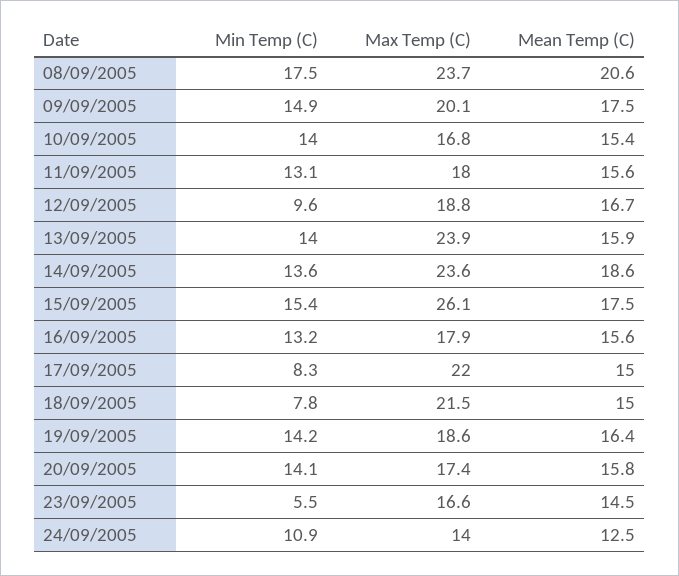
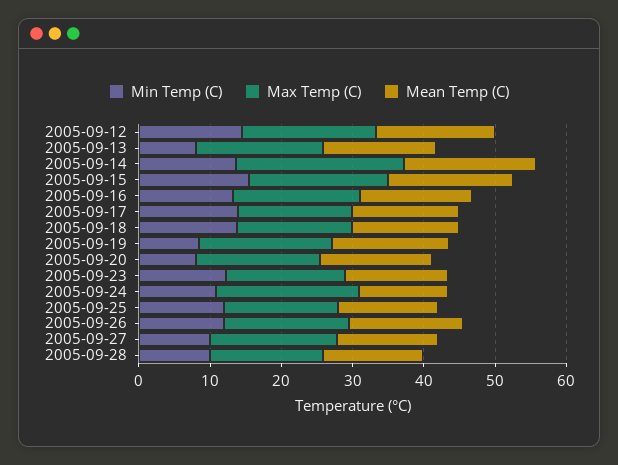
Min Temp (C), 08/09/2005: 17.5 -> none
Max Temp (C), 08/09/2005: 23.7 -> none
Mean Temp (C), 08/09/2005: 20.6 -> none
Min Temp (C), 09/09/2005: 14.9 -> none
Max Temp (C), 09/09/2005: 20.1 -> none
Mean Temp (C), 09/09/2005: 17.5 -> none
Min Temp (C), 10/09/2005: 14 -> none
Max Temp (C), 10/09/2005: 16.8 -> none
Mean Temp (C), 10/09/2005: 15.4 -> none
Min Temp (C), 11/09/2005: 13.1 -> none
Max Temp (C), 11/09/2005: 18 -> none
Mean Temp (C), 11/09/2005: 15.6 -> none
Min Temp (C), 12/09/2005: 9.6 -> 14
Min Temp (C), 13/09/2005: 14 -> 8
Max Temp (C), 13/09/2005: 23.9 -> 18
Max Temp (C), 15/09/2005: 26.1 -> 20
Min Temp (C), 17/09/2005: 8.3 -> 14
Max Temp (C), 17/09/2005: 22 -> 16
Min Temp (C), 18/09/2005: 7.8 -> 14
Max Temp (C), 18/09/2005: 21.5 -> 16
Min Temp (C), 19/09/2005: 14.2 -> 8
Min Temp (C), 20/09/2005: 14.1 -> 8
Min Temp (C), 23/09/2005: 5.5 -> 12
Max Temp (C), 24/09/2005: 14 -> 20
Min Temp (C), 2005-09-25: none -> 12
Max Temp (C), 2005-09-25: none -> 16
Mean Temp (C), 2005-09-25: none -> 14
Min Temp (C), 2005-09-26: none -> 12
Max Temp (C), 2005-09-26: none -> 18
Mean Temp (C), 2005-09-26: none -> 16
Min Temp (C), 2005-09-27: none -> 10
Max Temp (C), 2005-09-27: none -> 18
Mean Temp (C), 2005-09-27: none -> 14
Min Temp (C), 2005-09-28: none -> 10
Max Temp (C), 2005-09-28: none -> 16
Mean Temp (C), 2005-09-28: none -> 14

